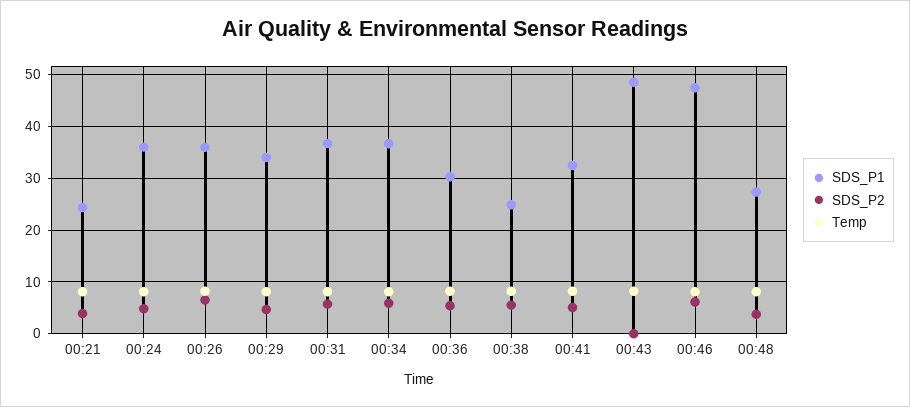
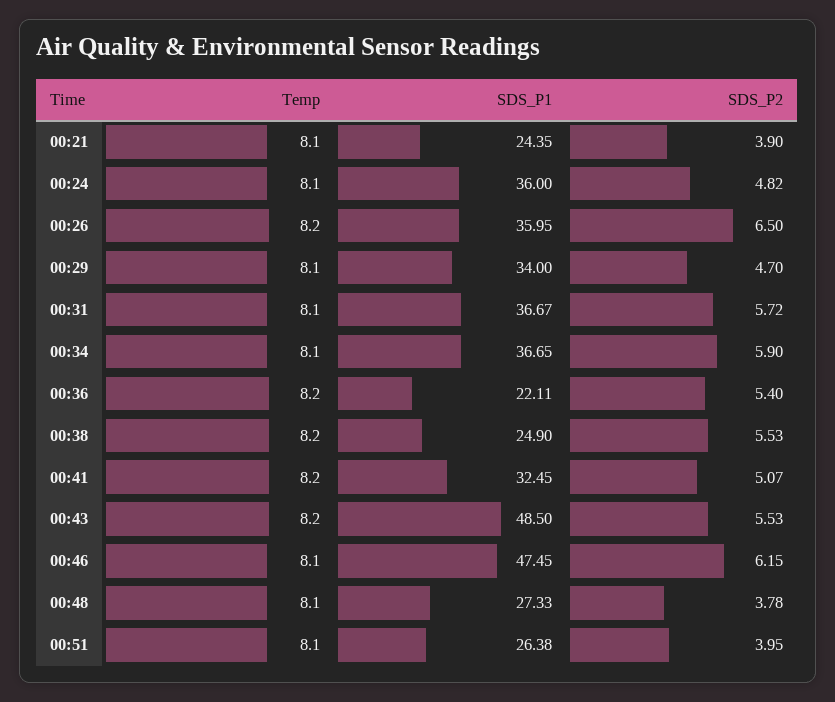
SDS_P1, 00:36: 30 -> 22.11
SDS_P2, 00:43: 0 -> 5.53
Temp, 00:51: none -> 8.1
SDS_P1, 00:51: none -> 26.38
SDS_P2, 00:51: none -> 3.95

